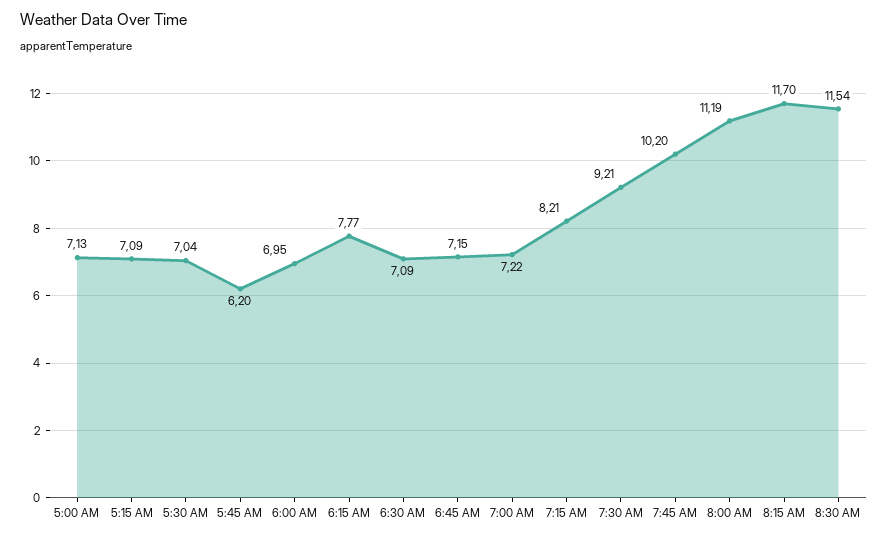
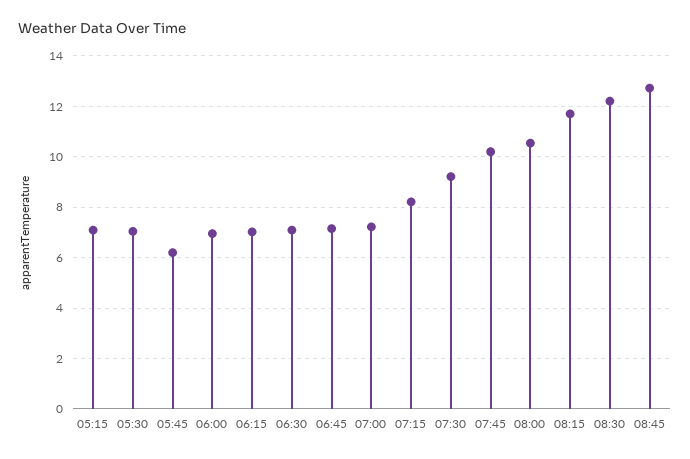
5:00 AM: 7.13 -> none
6:15 AM: 7.77 -> 7
8:00 AM: 11.19 -> 10.5
8:30 AM: 11.54 -> 12.25
08:45: none -> 12.75

